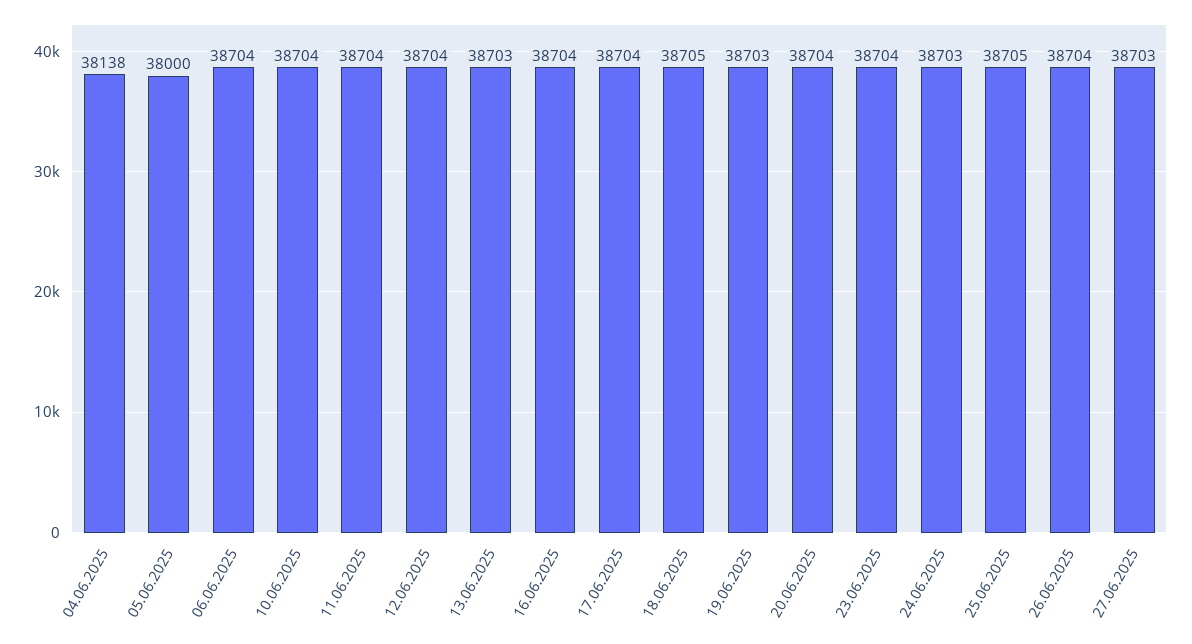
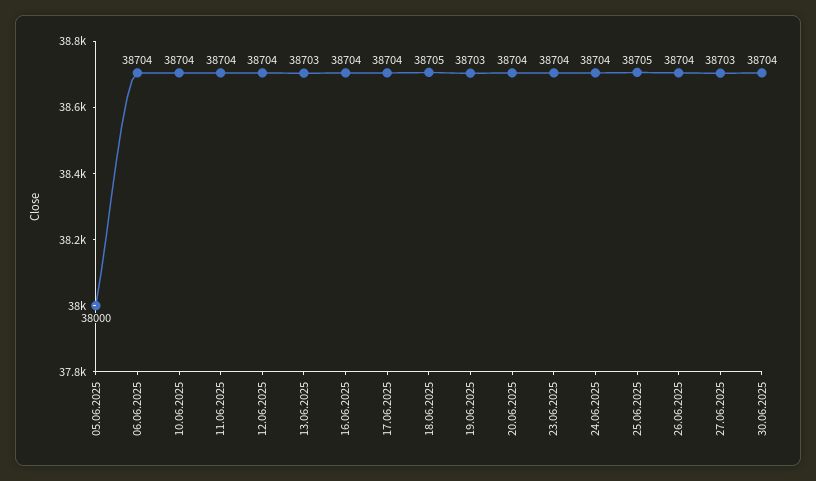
04.06.2025: 38138 -> none
24.06.2025: 38703 -> 38704
30.06.2025: none -> 38704

